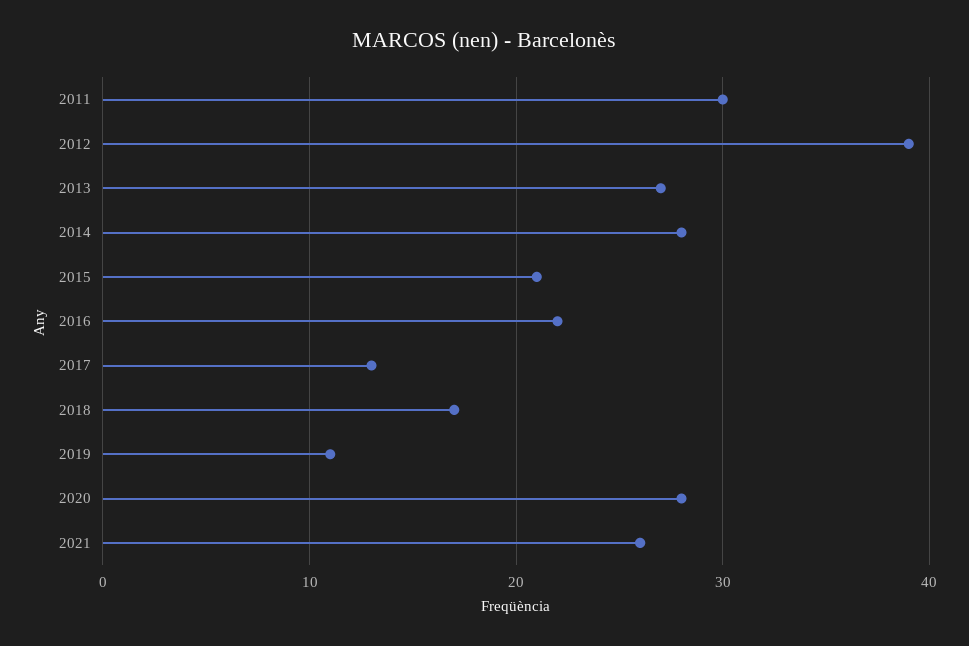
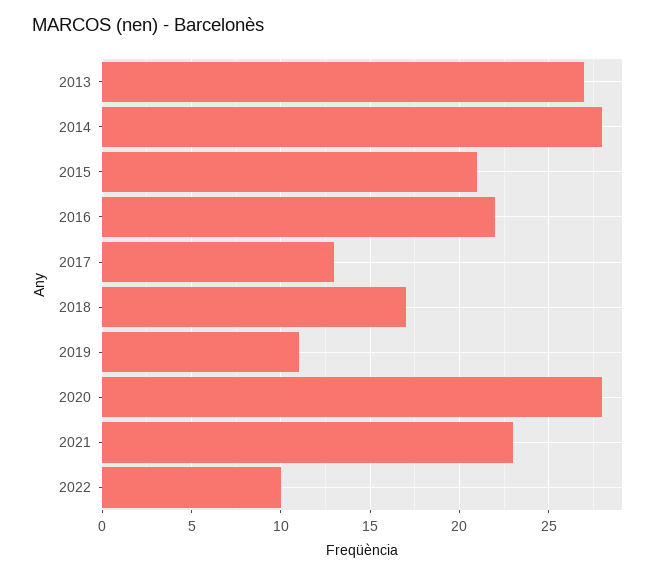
2011: 30 -> none
2012: 39 -> none
2021: 26 -> 23
2022: none -> 10

